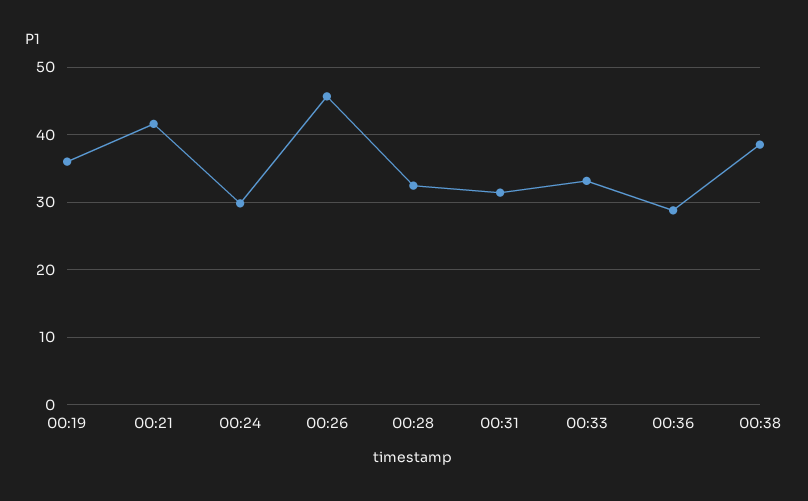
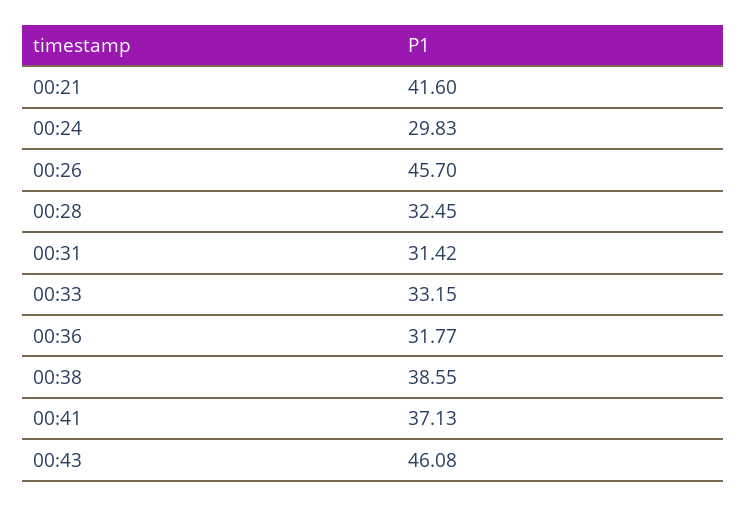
00:19: 36 -> none
00:36: 29 -> 31.77
00:41: none -> 37.13
00:43: none -> 46.08

